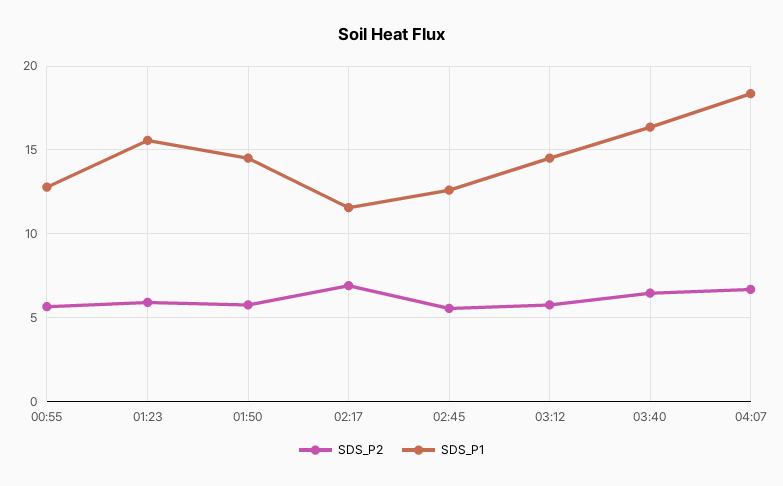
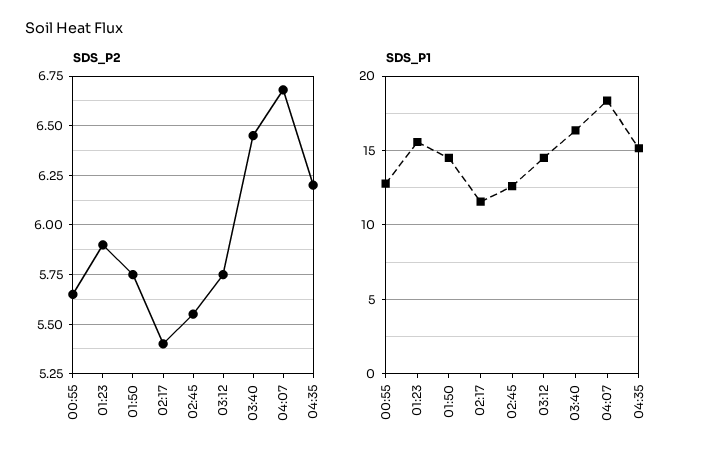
SDS_P2, 02:17: 7 -> 5.4
SDS_P2, 04:35: none -> 6.2
SDS_P1, 04:35: none -> 15

